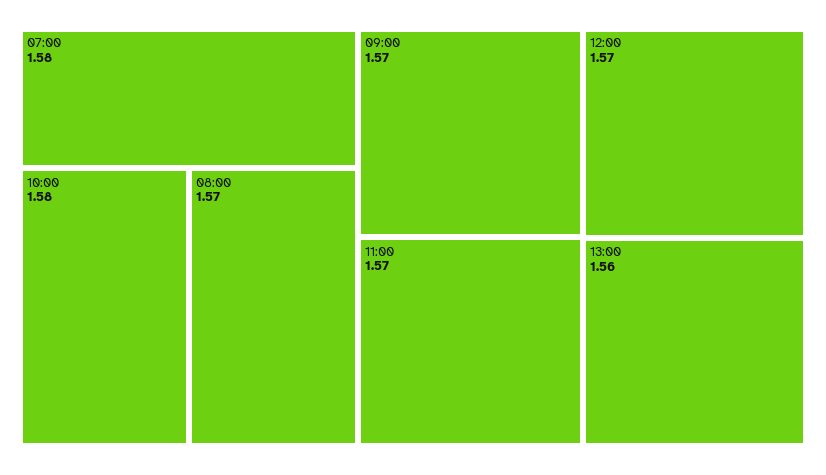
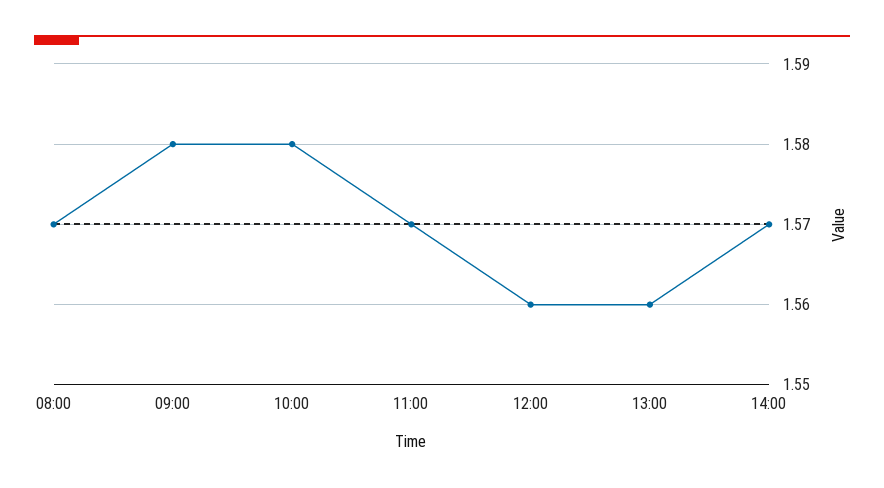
07:00: 1.58 -> none
09:00: 1.57 -> 1.58
12:00: 1.57 -> 1.56
14:00: none -> 1.57

